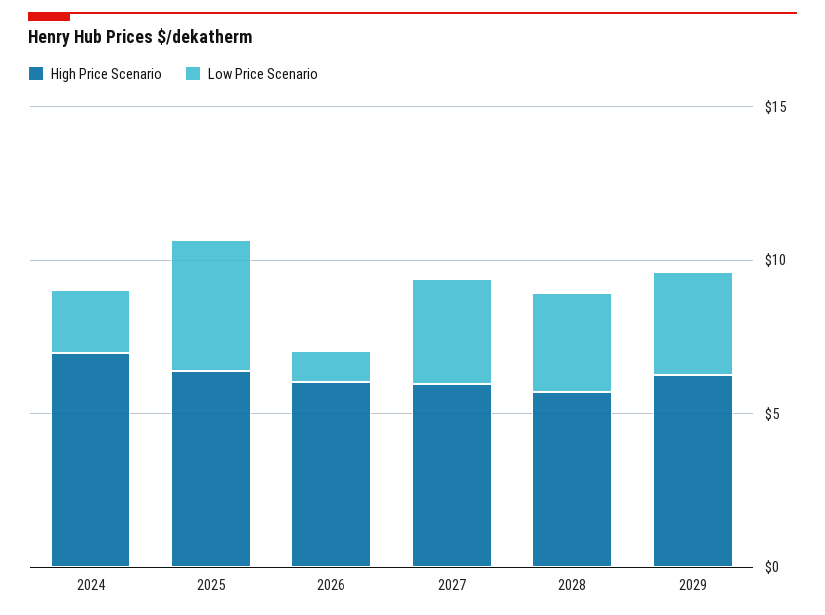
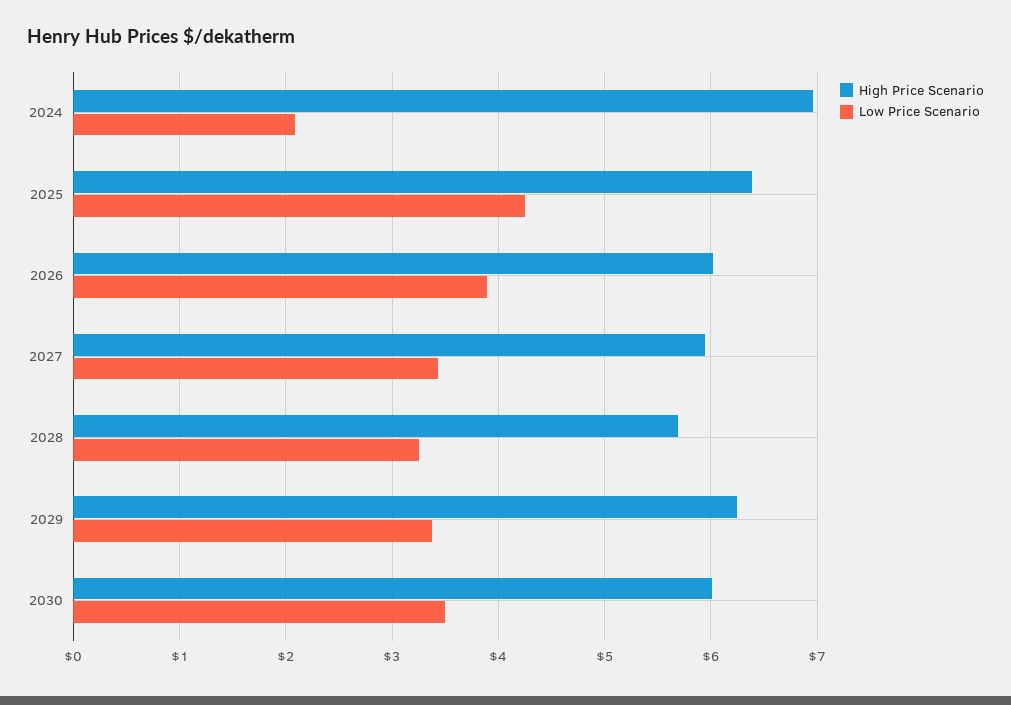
Low Price Scenario, 2026: 1 -> 3.9
High Price Scenario, 2030: none -> 6
Low Price Scenario, 2030: none -> 3.5

